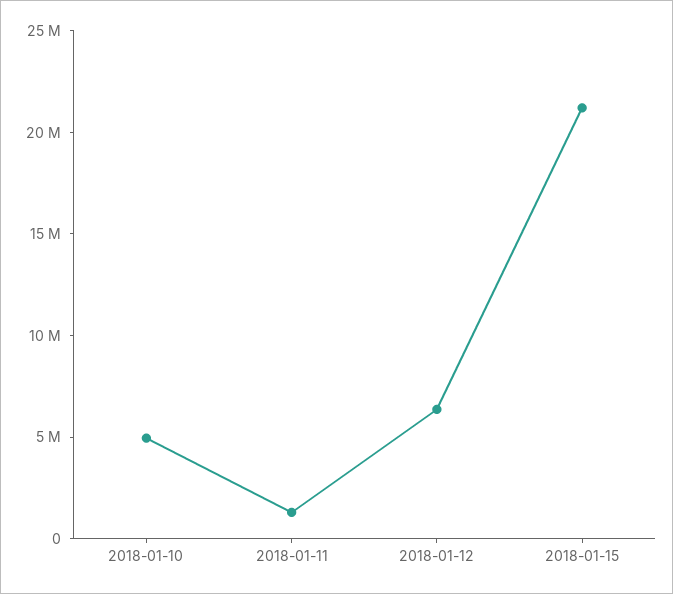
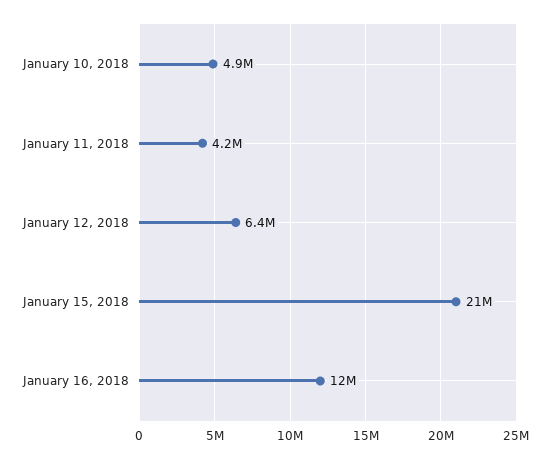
2018-01-11: 1000000 -> 4200000
January 16, 2018: none -> 12000000

